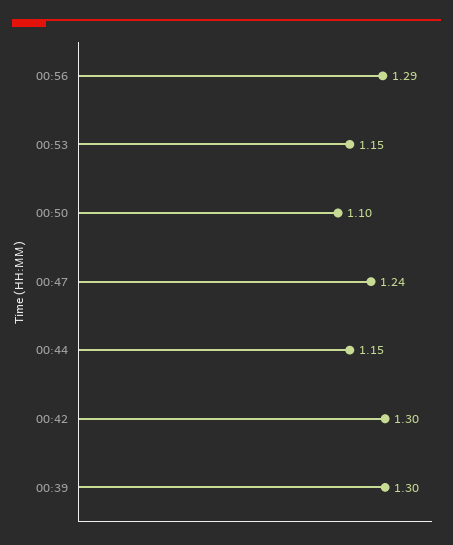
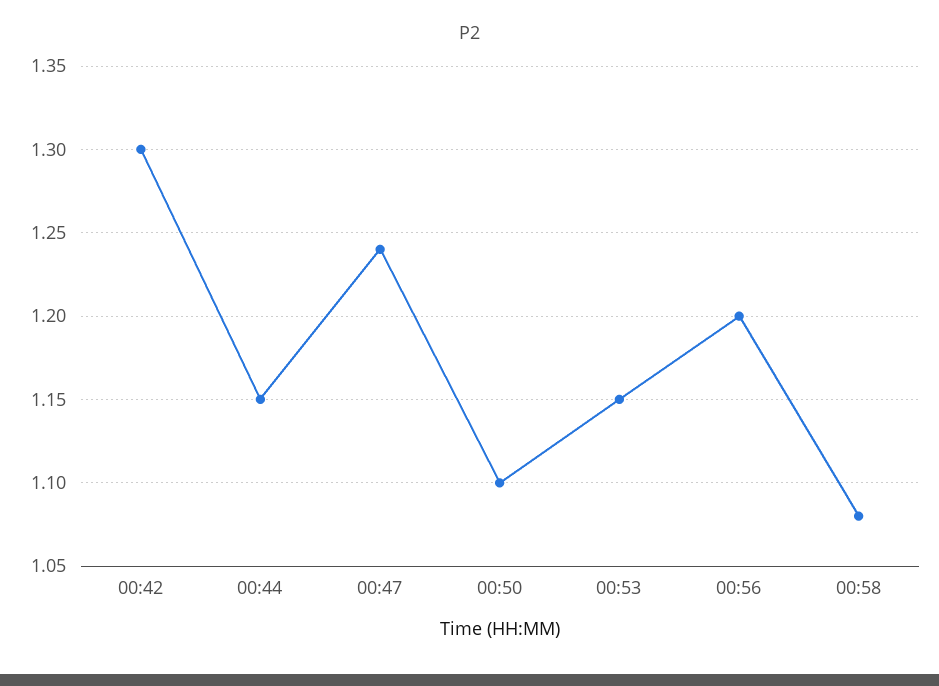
00:56: 1.29 -> 1.2
00:39: 1.3 -> none
00:58: none -> 1.08

